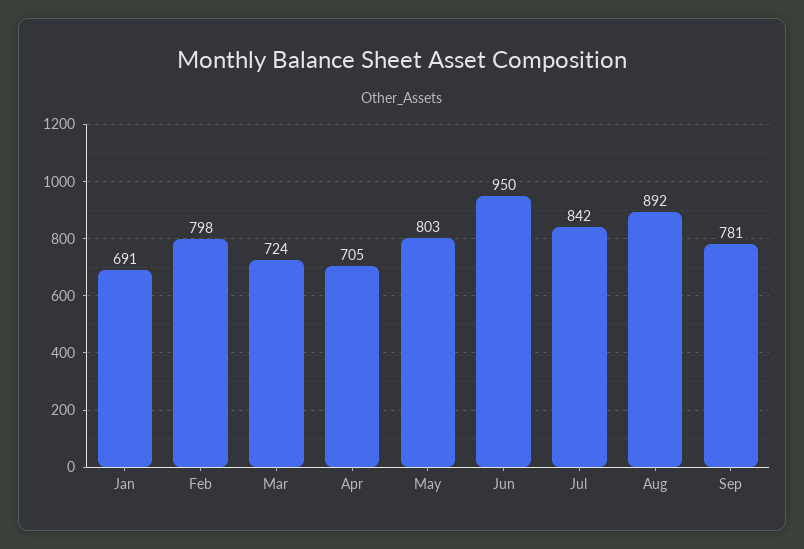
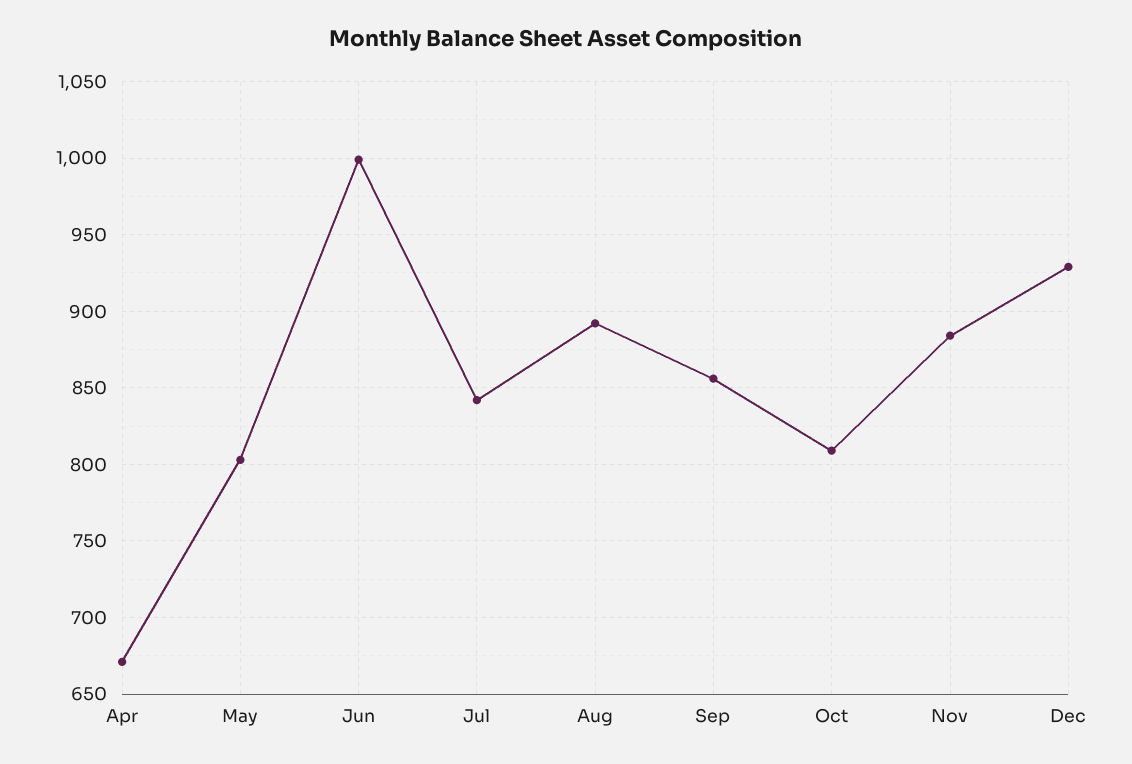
Jan: 691 -> none
Feb: 798 -> none
Mar: 724 -> none
Apr: 705 -> 670
Jun: 950 -> 1000
Sep: 781 -> 855
Oct: none -> 810
Nov: none -> 885
Dec: none -> 930

